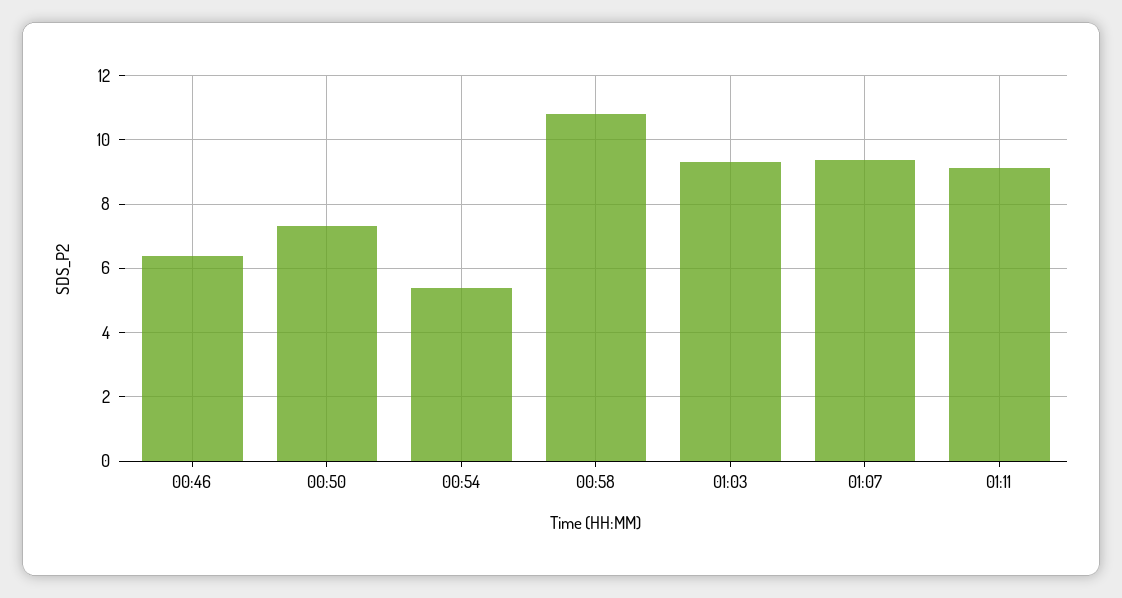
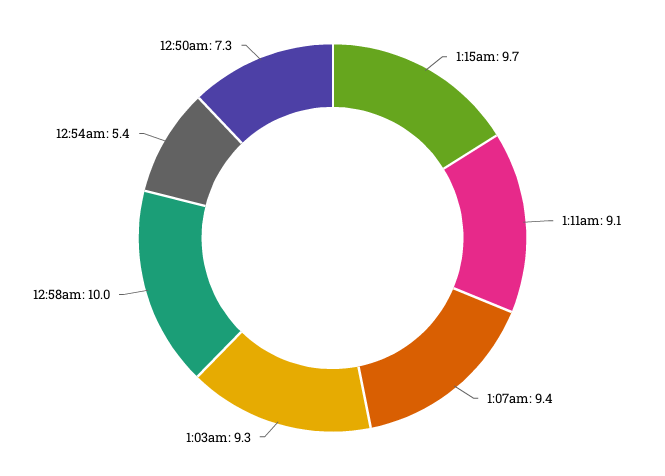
00:46: 6.4 -> none
00:58: 10.8 -> 10
1:15am: none -> 9.7

